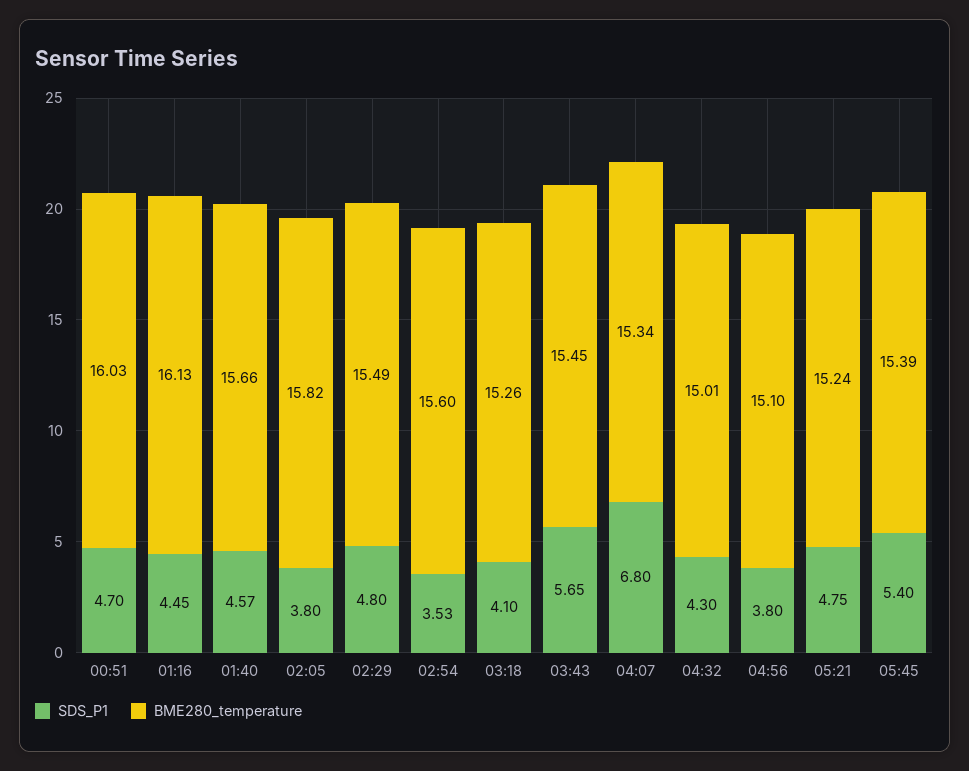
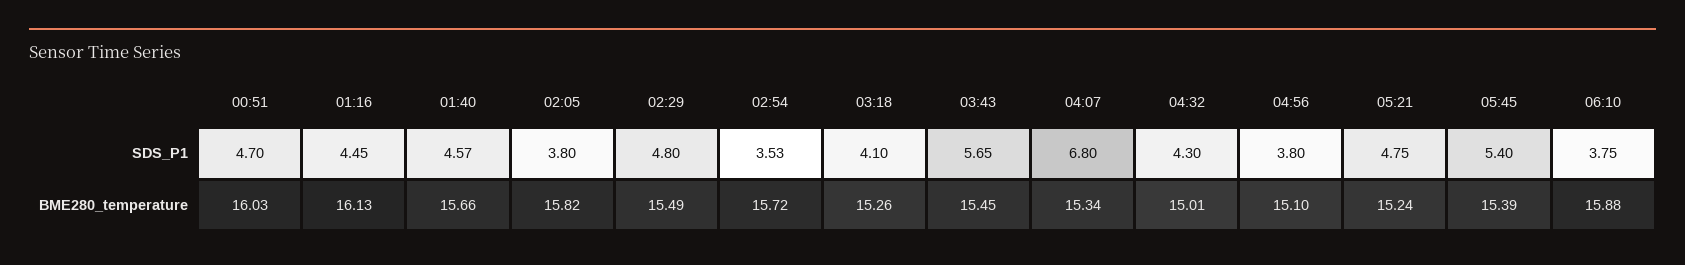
BME280_temperature, 02:54: 15.6 -> 15.72
SDS_P1, 06:10: none -> 3.75
BME280_temperature, 06:10: none -> 15.88

